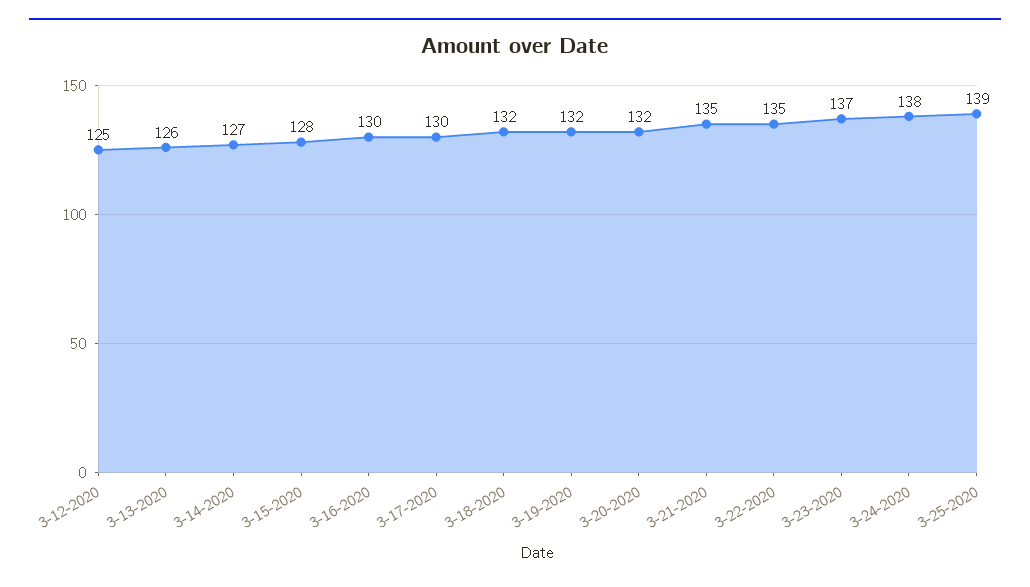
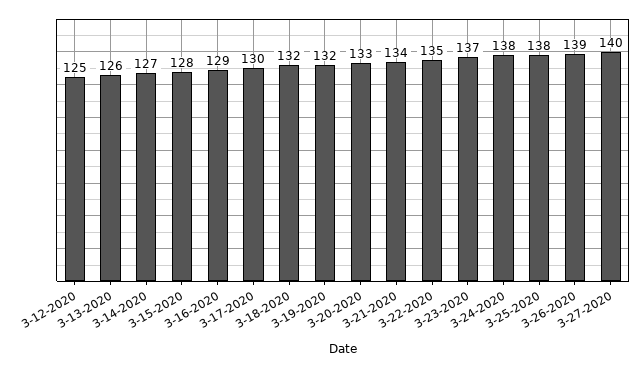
3-16-2020: 130 -> 129
3-20-2020: 132 -> 133
3-21-2020: 135 -> 134
3-25-2020: 139 -> 138
3-26-2020: none -> 139
3-27-2020: none -> 140

